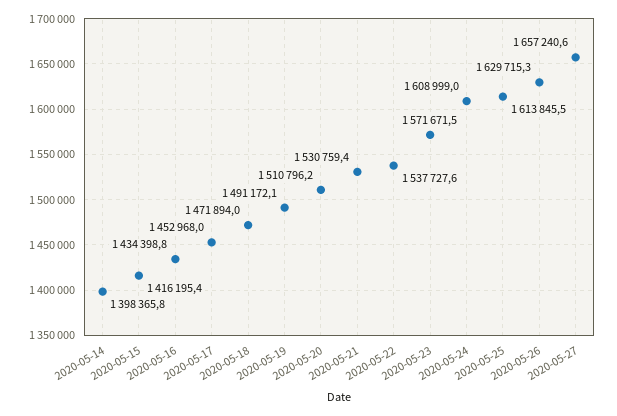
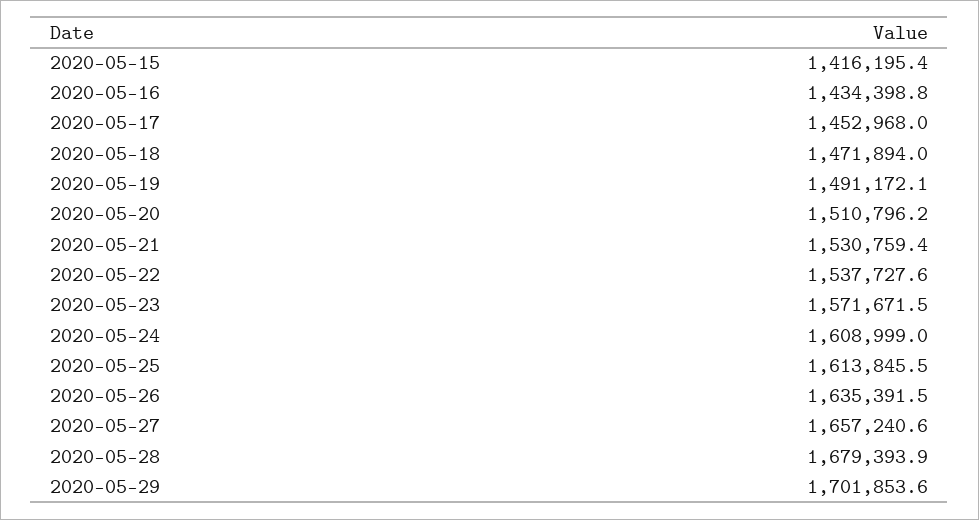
2020-05-14: 1398365.8 -> none
2020-05-26: 1629715.3 -> 1635391.5
2020-05-28: none -> 1679393.9
2020-05-29: none -> 1701853.6

